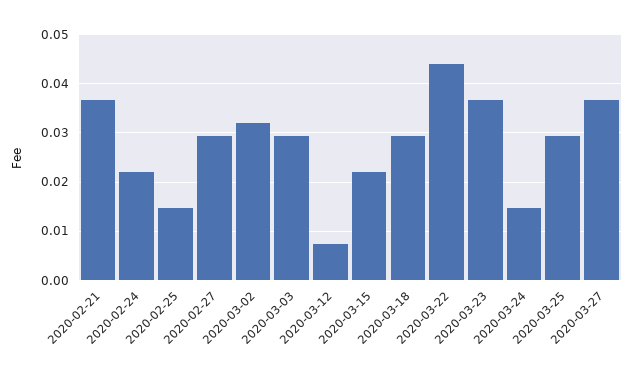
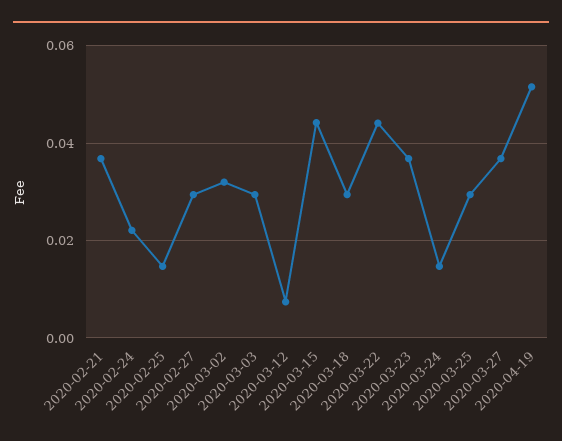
2020-03-15: 0.022 -> 0.044
2020-04-19: none -> 0.052

